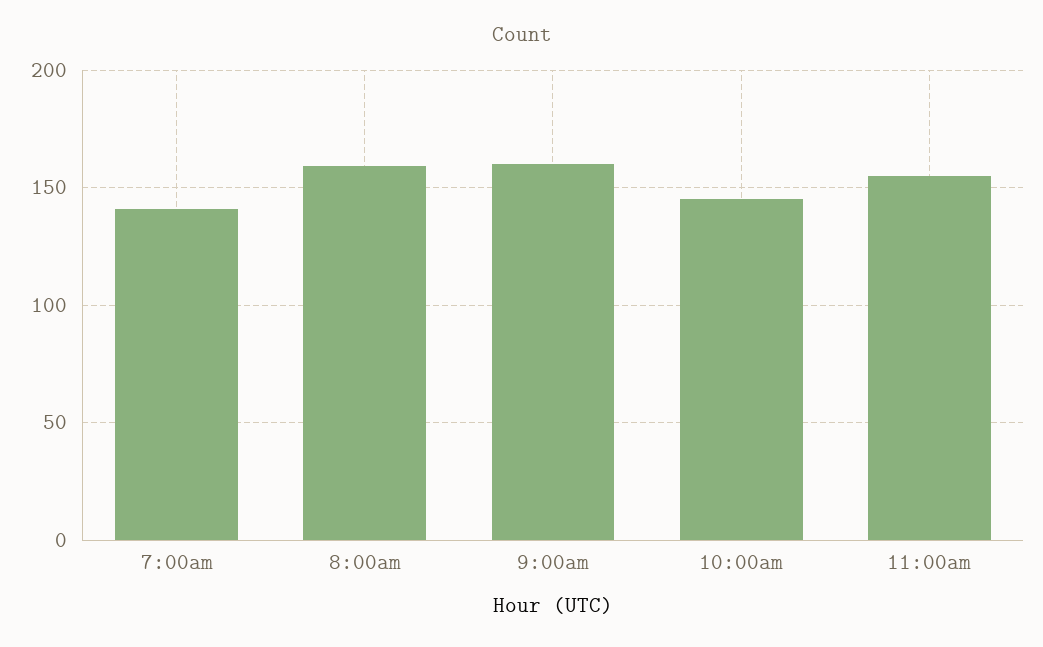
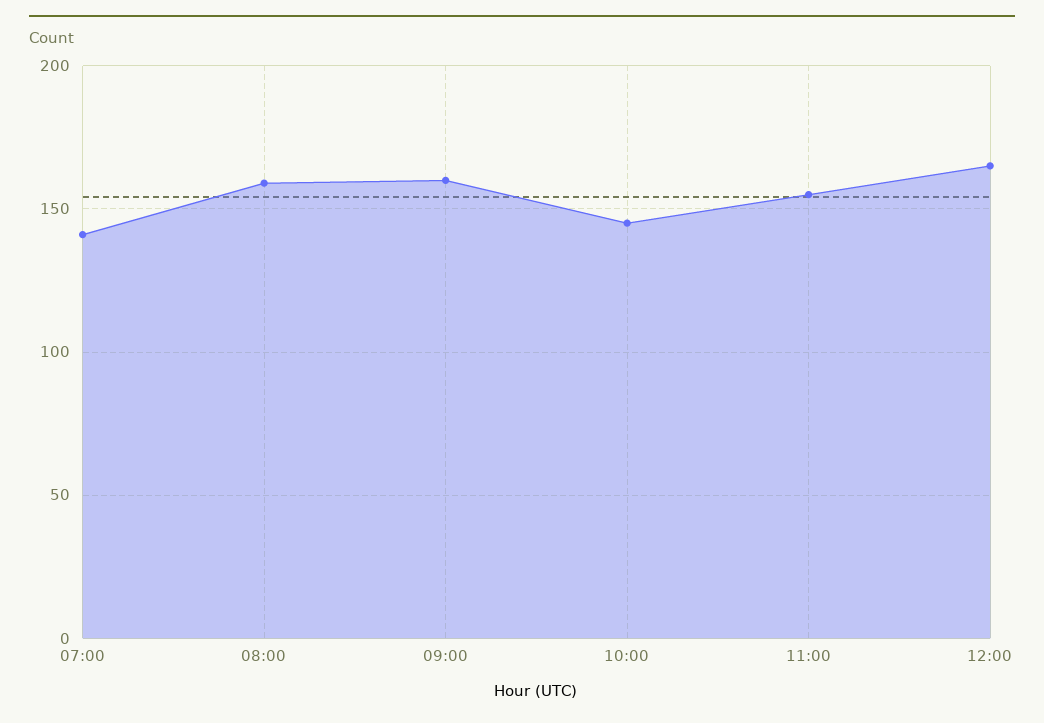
12:00: none -> 165

